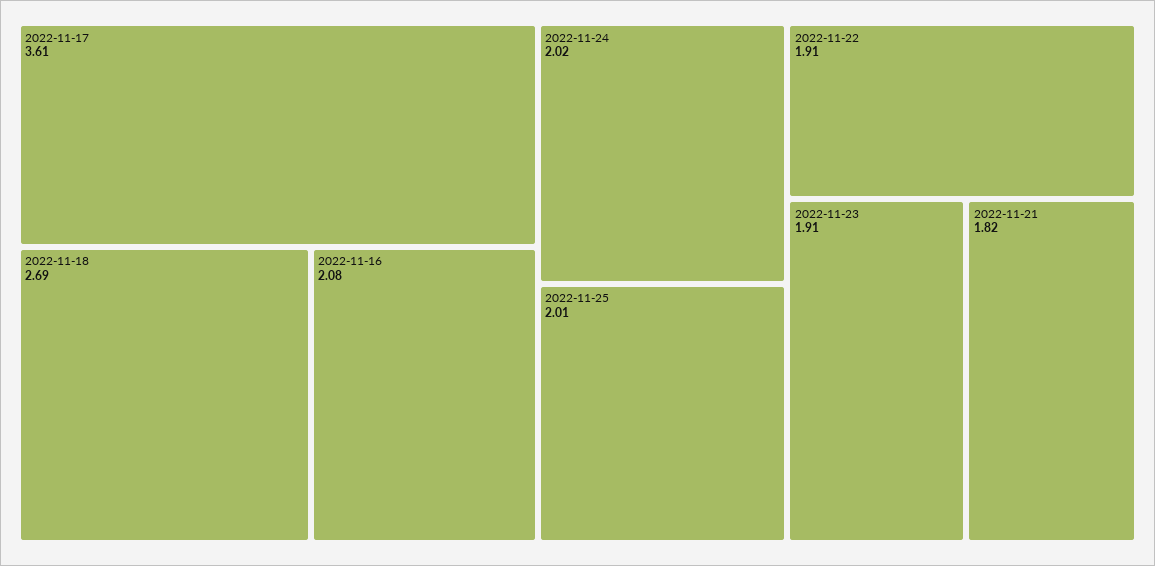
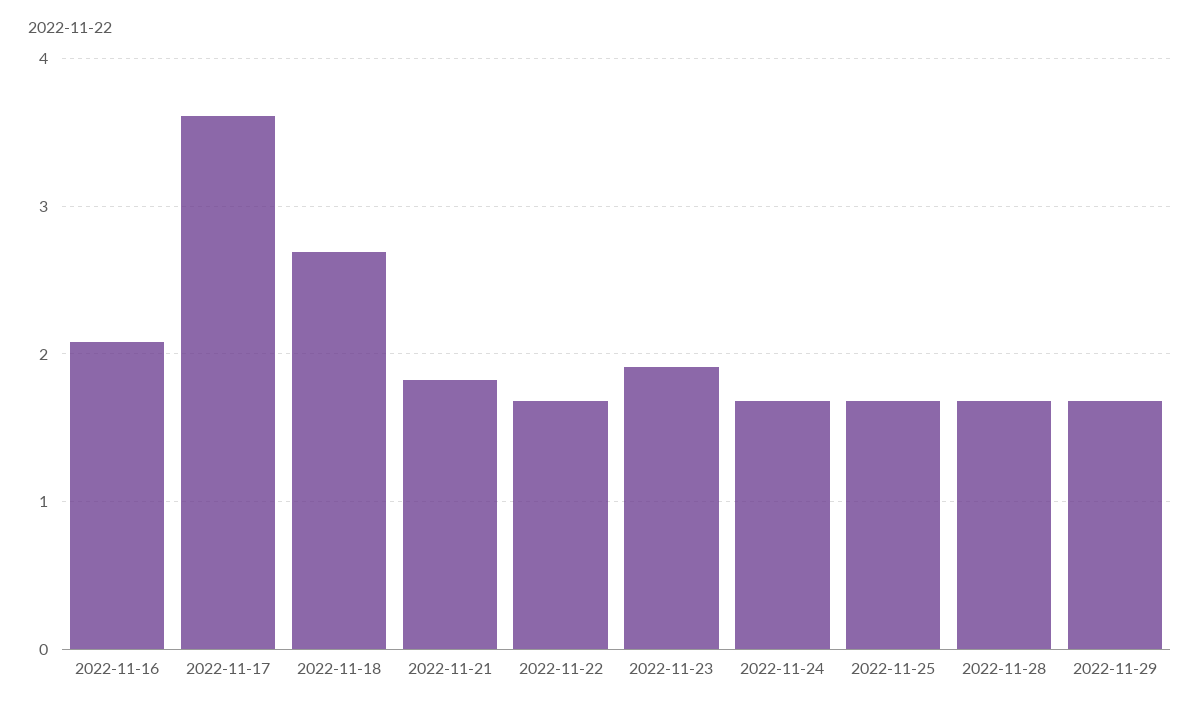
2022-11-24: 2.02 -> 1.7
2022-11-25: 2.01 -> 1.7
2022-11-22: 1.91 -> 1.7
2022-11-28: none -> 1.7
2022-11-29: none -> 1.7

